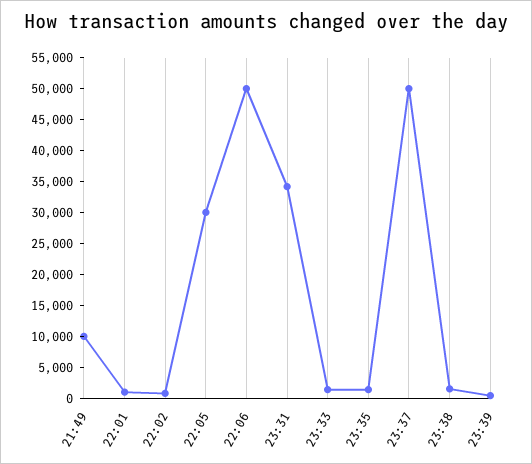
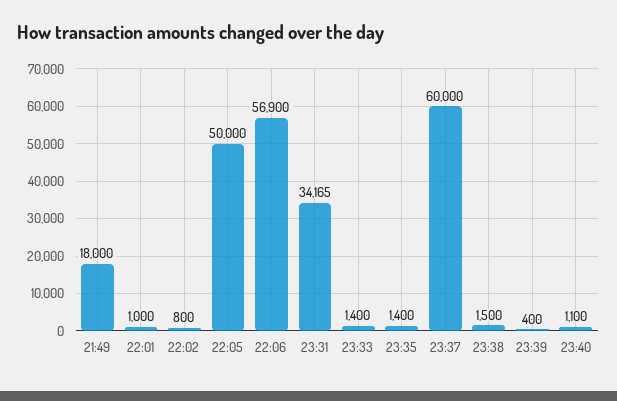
21:49: 10000 -> 18000
22:05: 30000 -> 50000
22:06: 50000 -> 56900
23:37: 50000 -> 60000
23:40: none -> 1100

